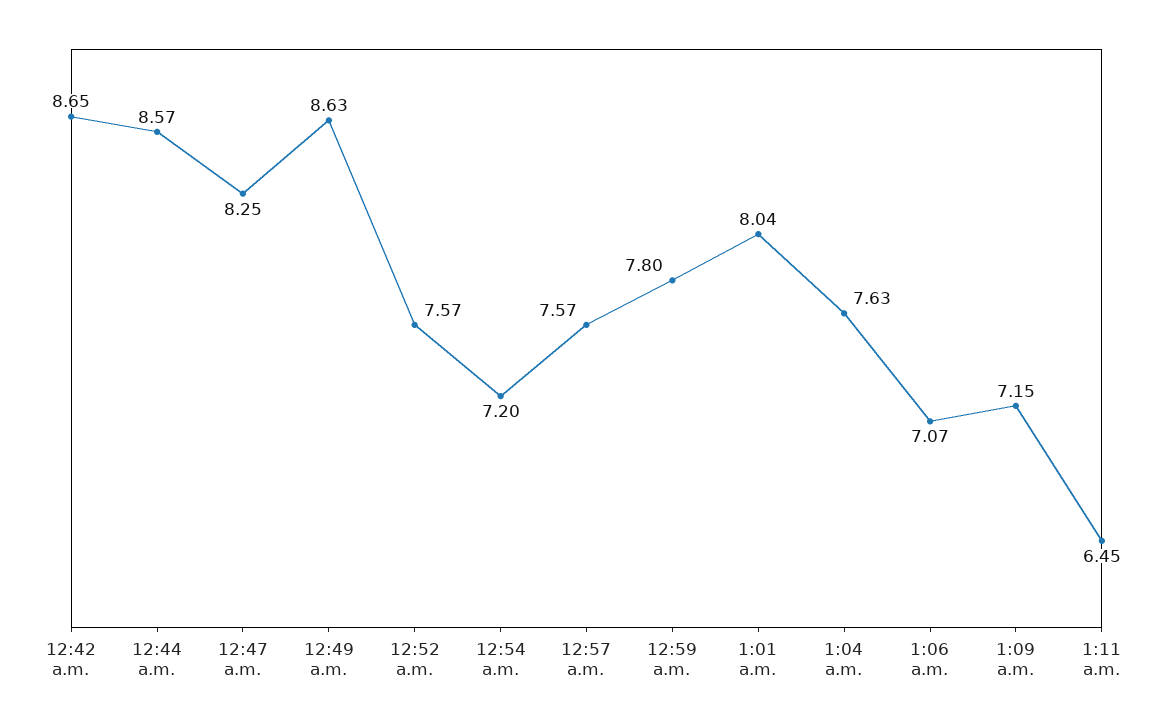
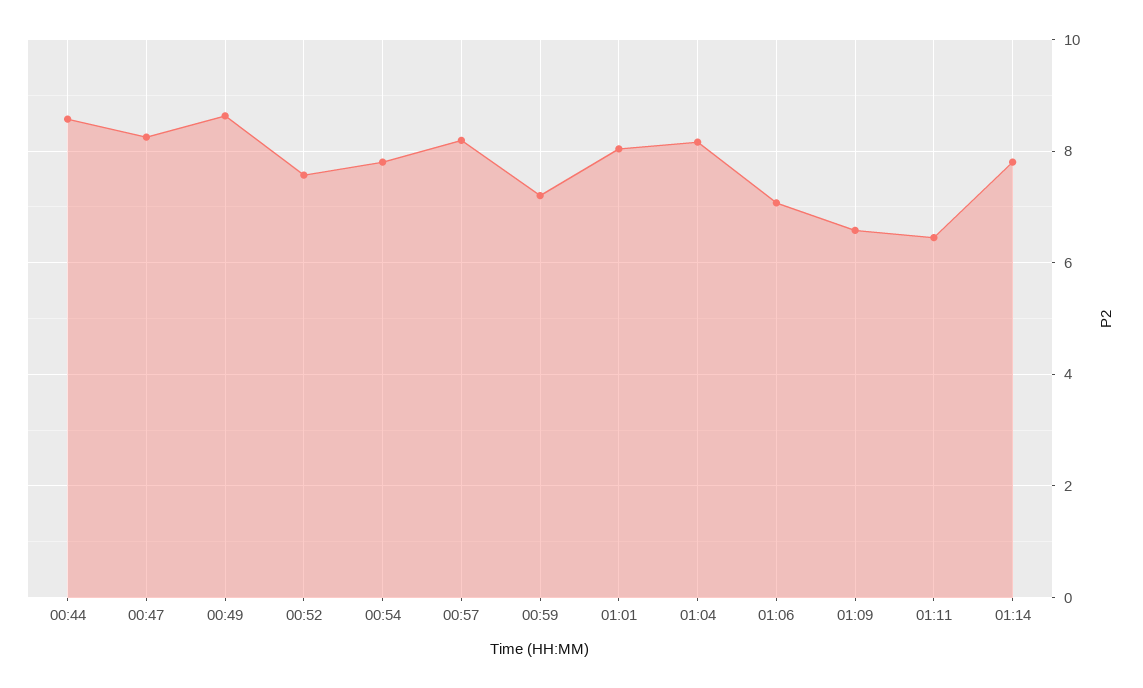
12:42 a.m.: 8.65 -> none
12:54 a.m.: 7.2 -> 7.8
12:57 a.m.: 7.57 -> 8.2
12:59 a.m.: 7.8 -> 7.2
1:04 a.m.: 7.63 -> 8.2
1:09 a.m.: 7.15 -> 6.6
01:14: none -> 7.8

